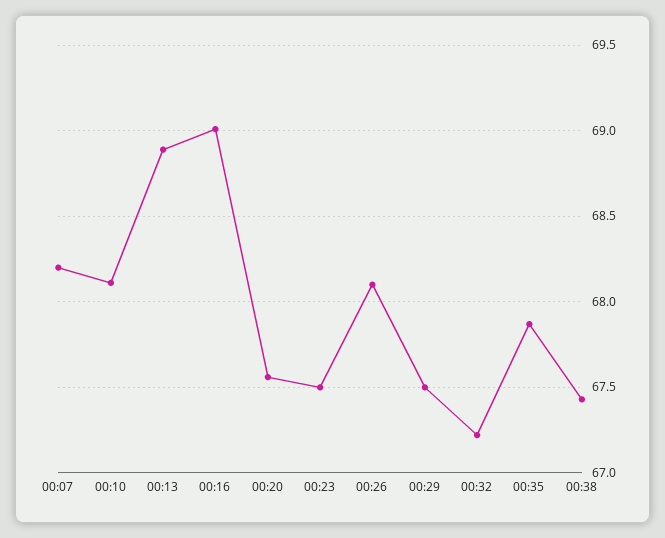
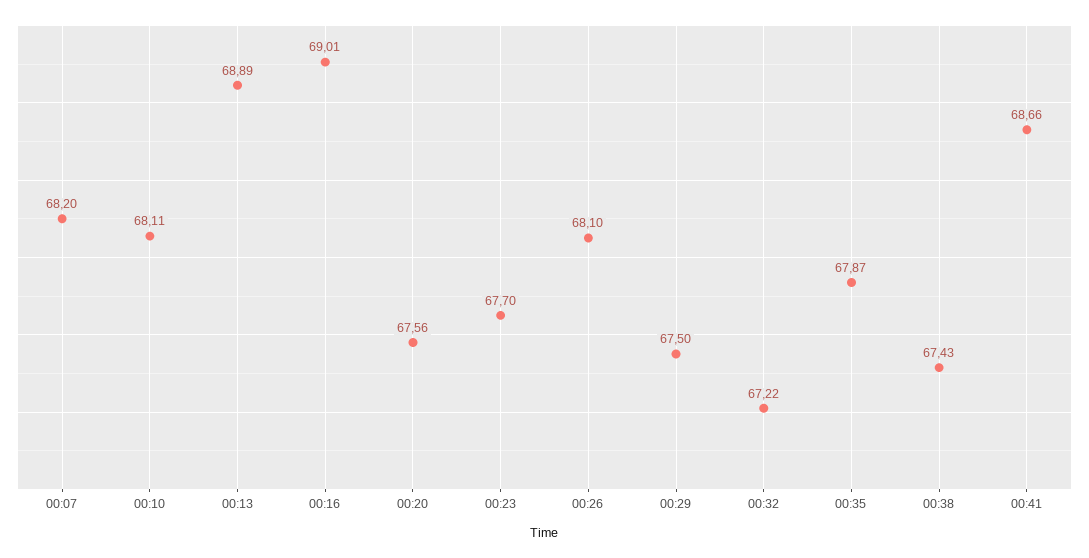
00:23: 67.5 -> 67.7
00:41: none -> 68.66

